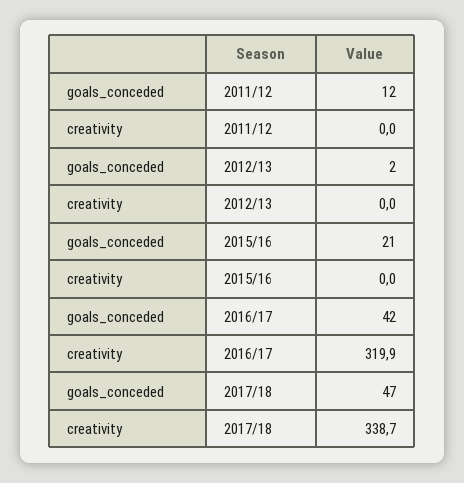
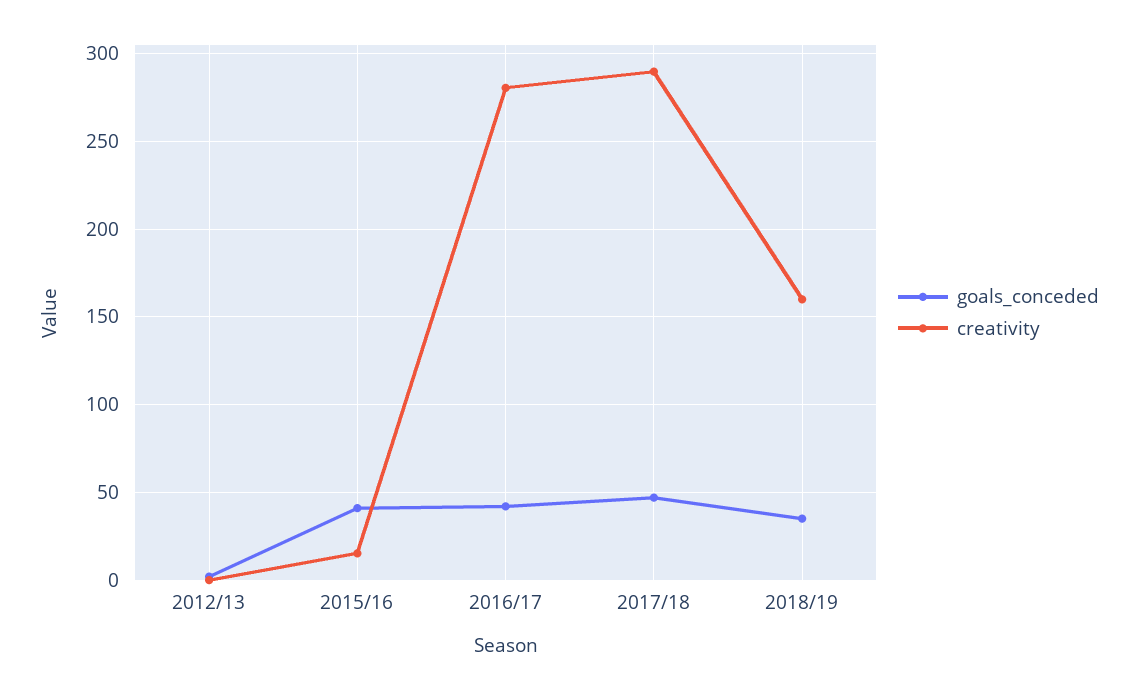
goals_conceded, 2011/12: 12 -> none
creativity, 2011/12: 0 -> none
goals_conceded, 2015/16: 21 -> 40
creativity, 2015/16: 0 -> 15
creativity, 2016/17: 319.9 -> 280
creativity, 2017/18: 338.7 -> 290
goals_conceded, 2018/19: none -> 35
creativity, 2018/19: none -> 160

